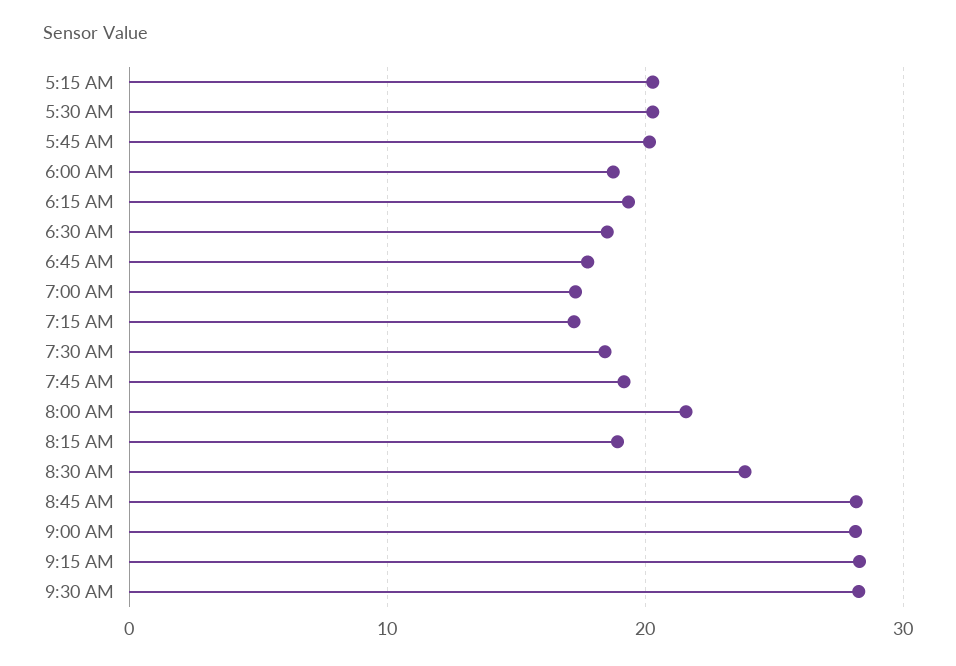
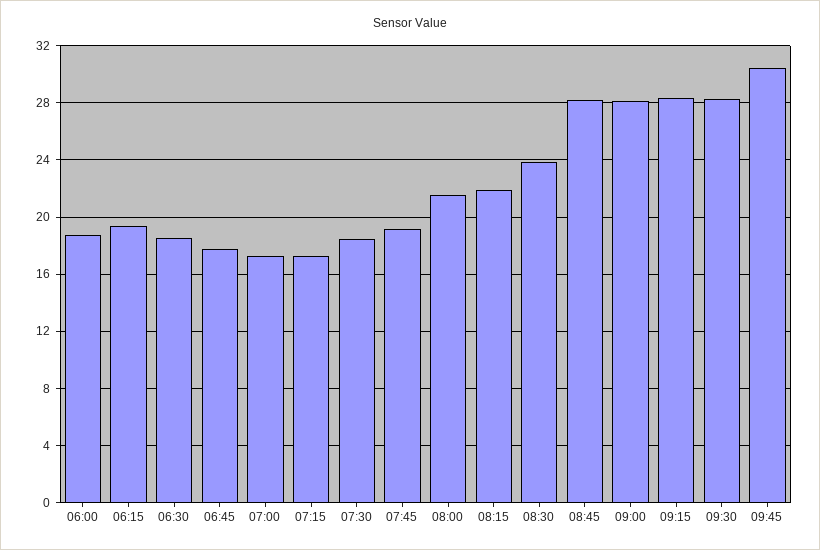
5:15 AM: 20 -> none
5:30 AM: 20 -> none
5:45 AM: 20 -> none
8:15 AM: 19 -> 22
09:45: none -> 30.5

